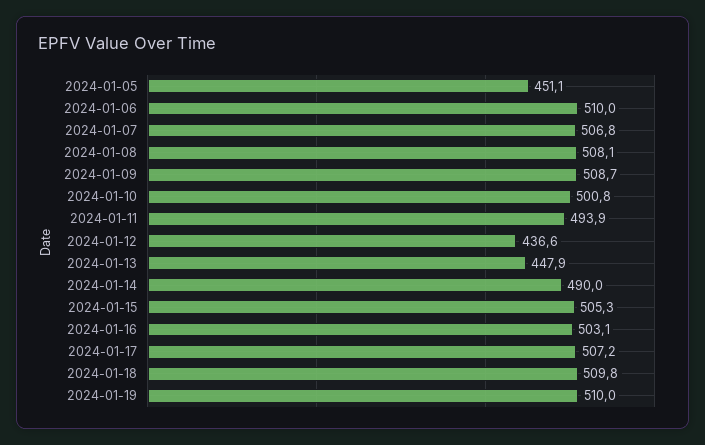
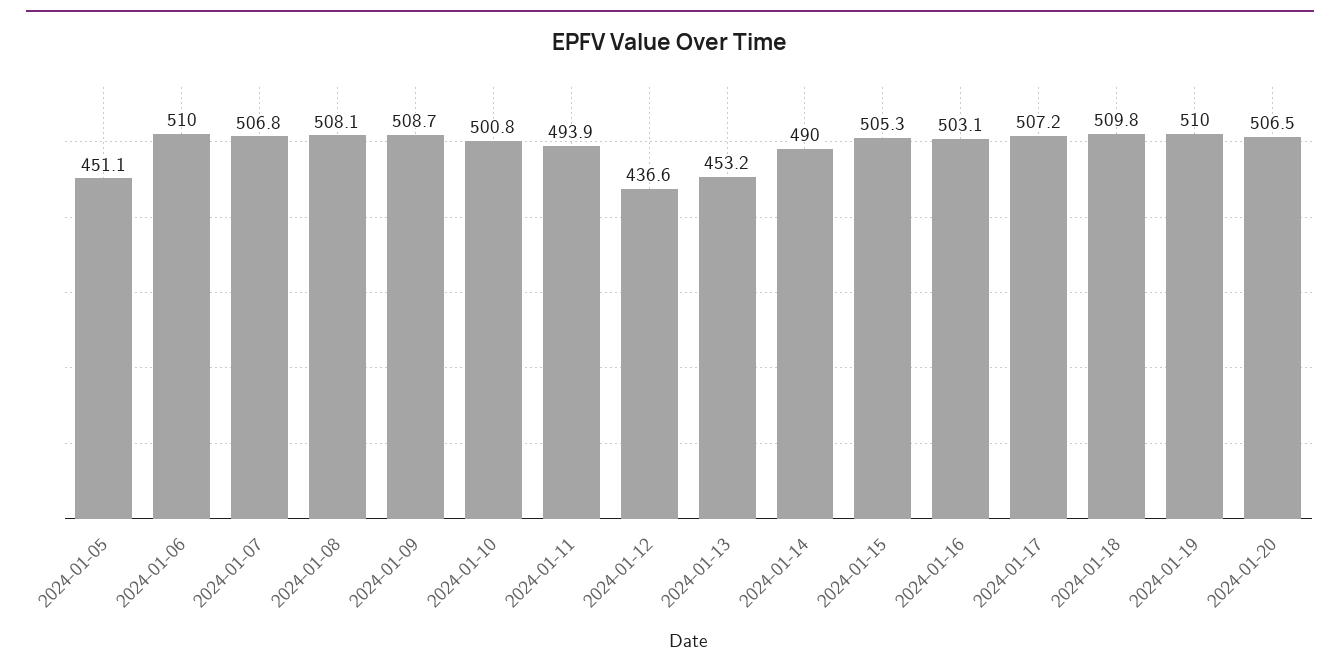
2024-01-13: 447.9 -> 453.2
2024-01-20: none -> 506.5

